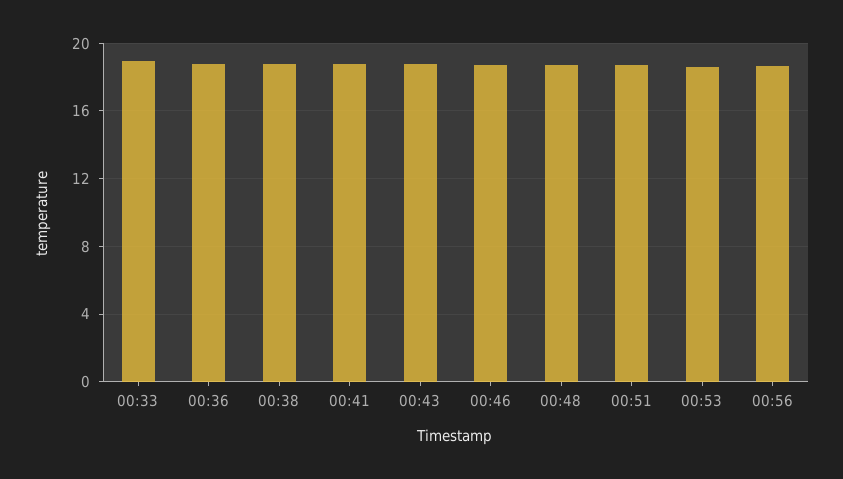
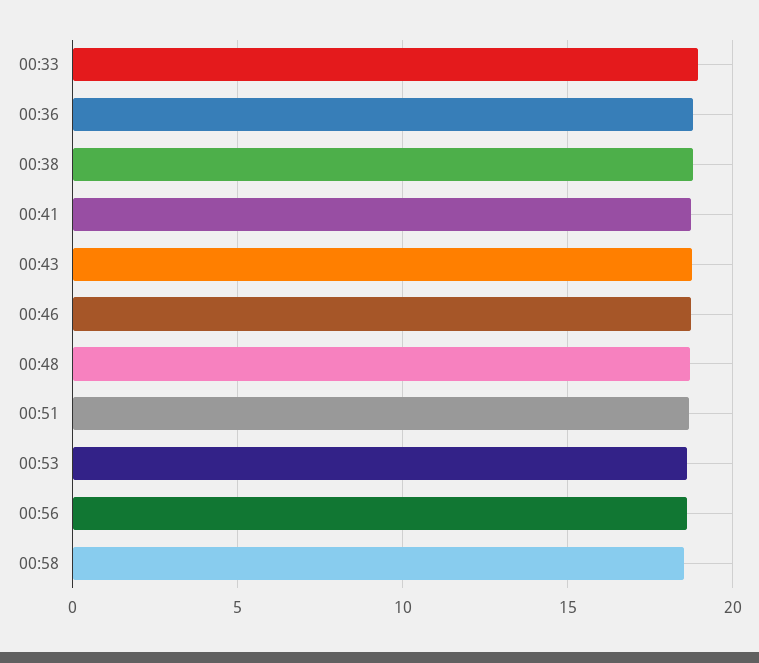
00:58: none -> 18.5

